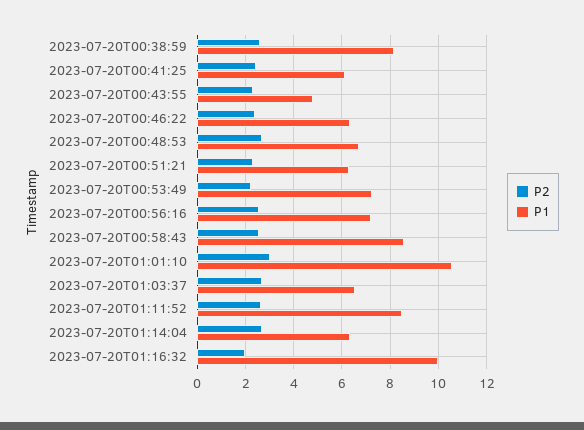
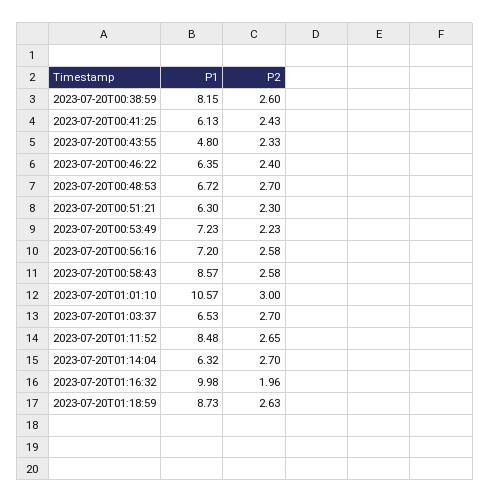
P1, 2023-07-20T01:18:59: none -> 8.73
P2, 2023-07-20T01:18:59: none -> 2.63

